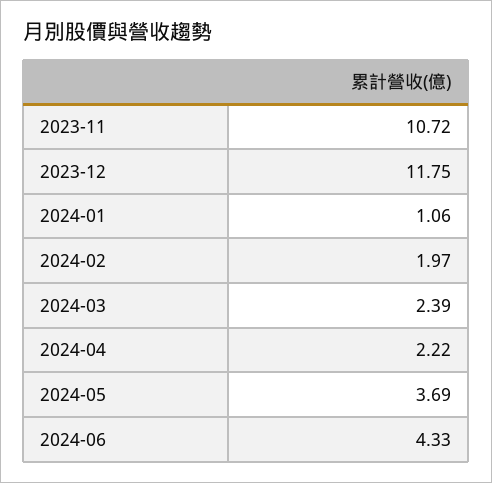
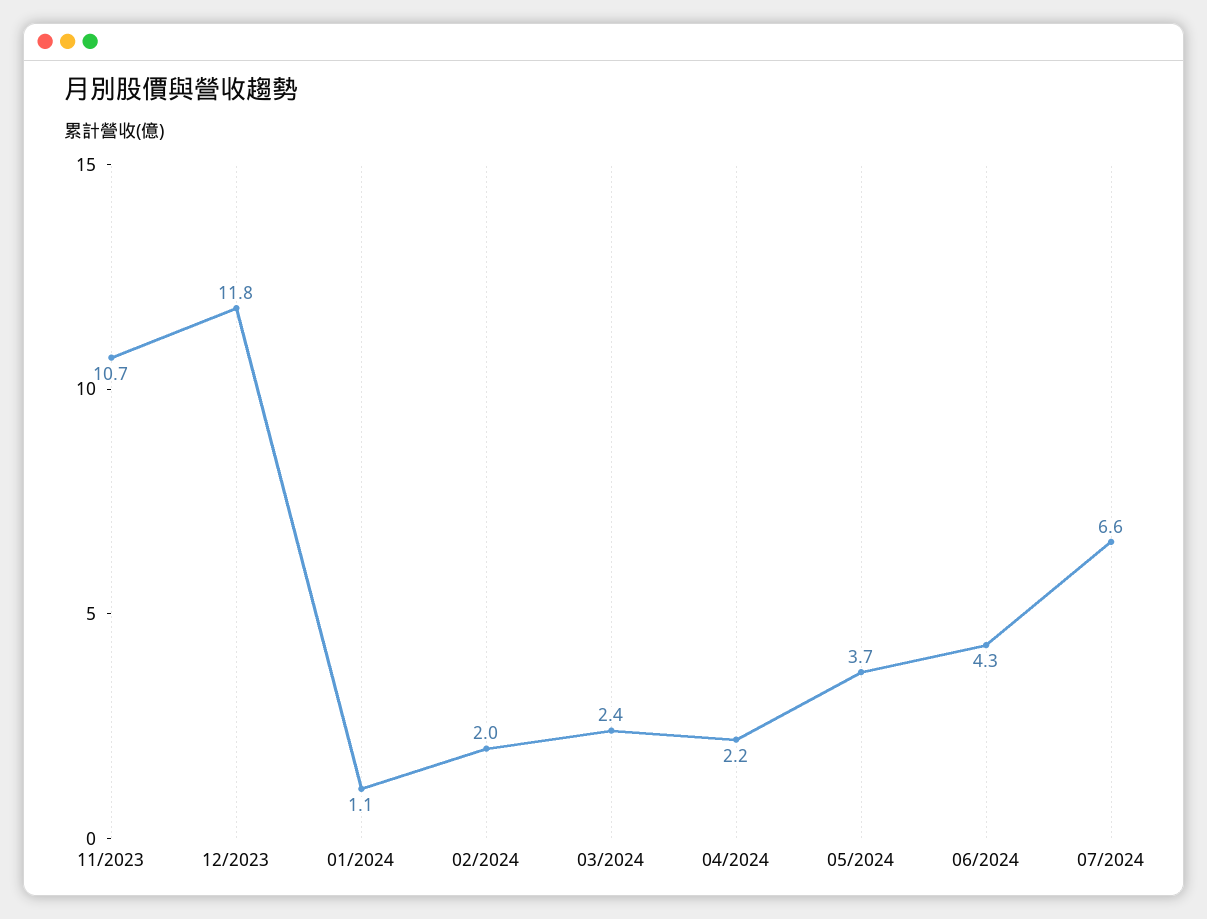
07/2024: none -> 6.6

